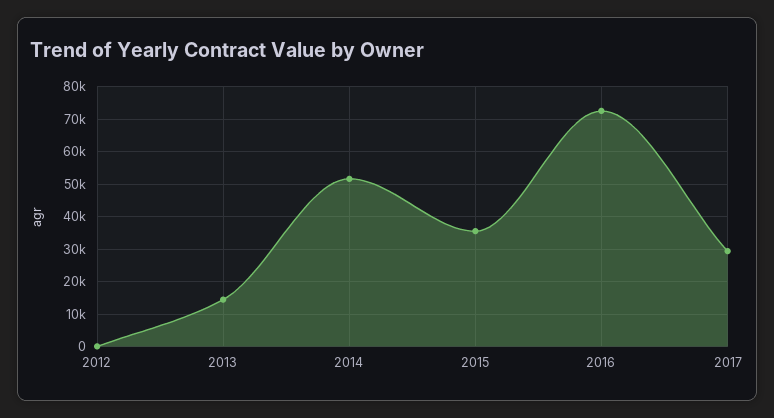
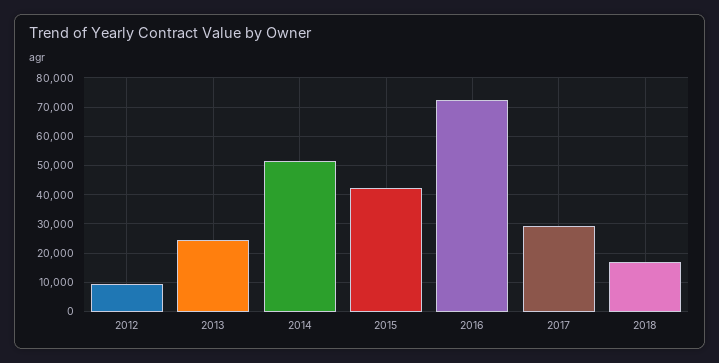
2012: 0 -> 10000
2013: 14000 -> 25000
2015: 36000 -> 42500
2018: none -> 17500

